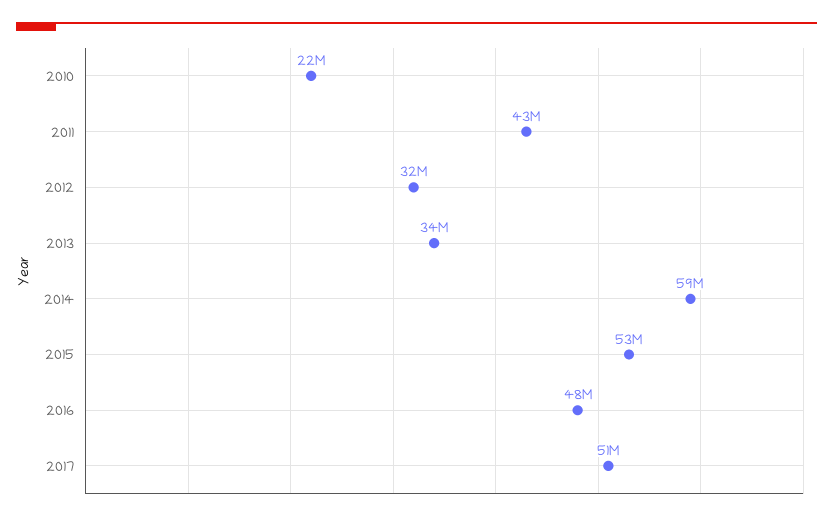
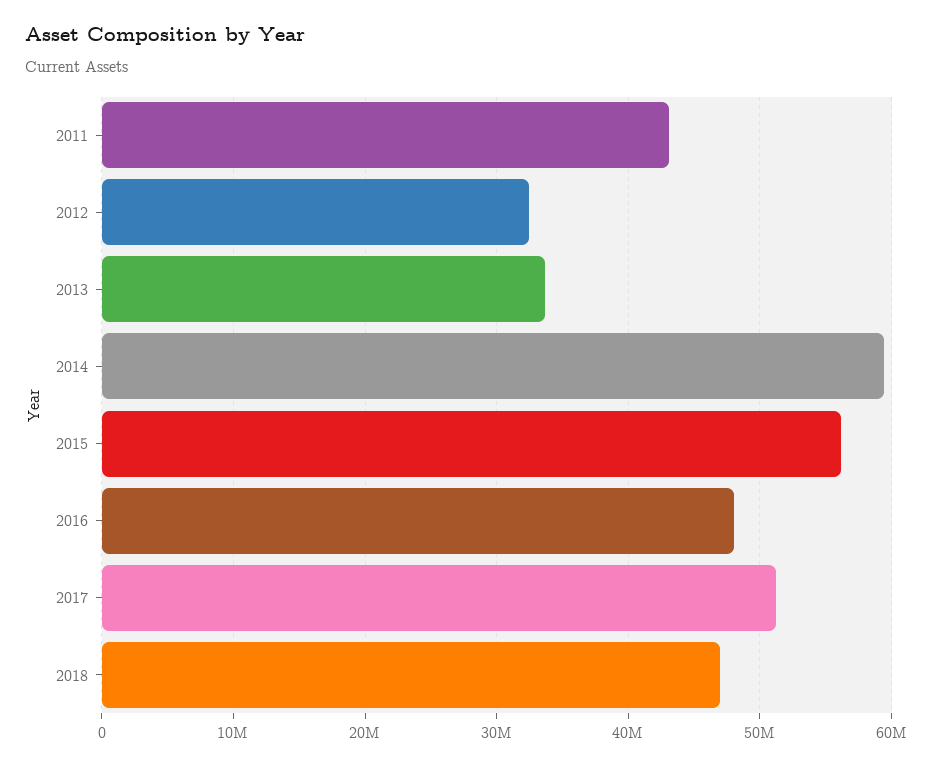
2010: 22000000 -> none
2015: 53000000 -> 56000000
2018: none -> 47000000

